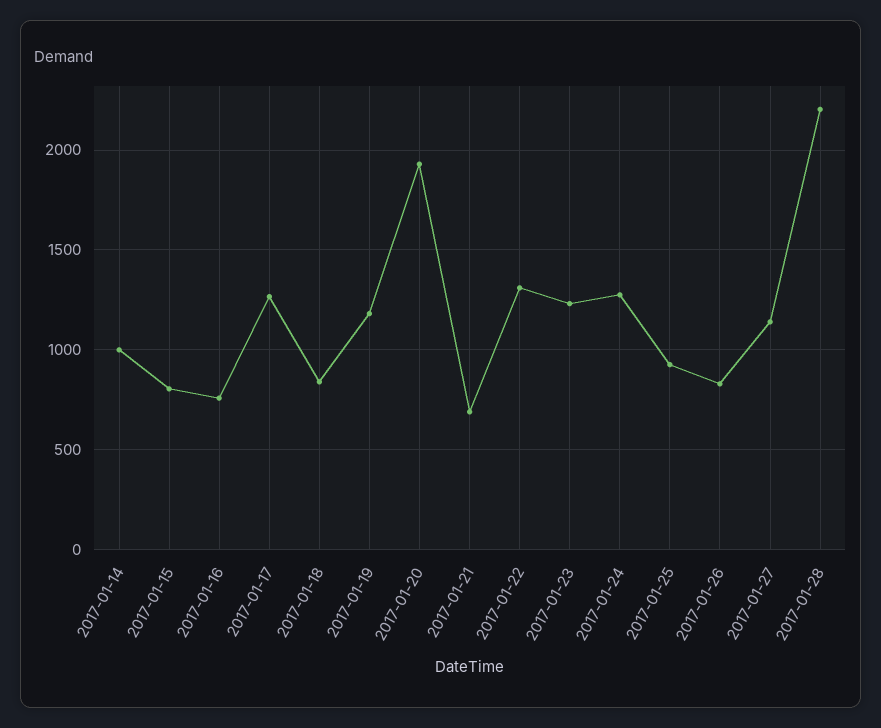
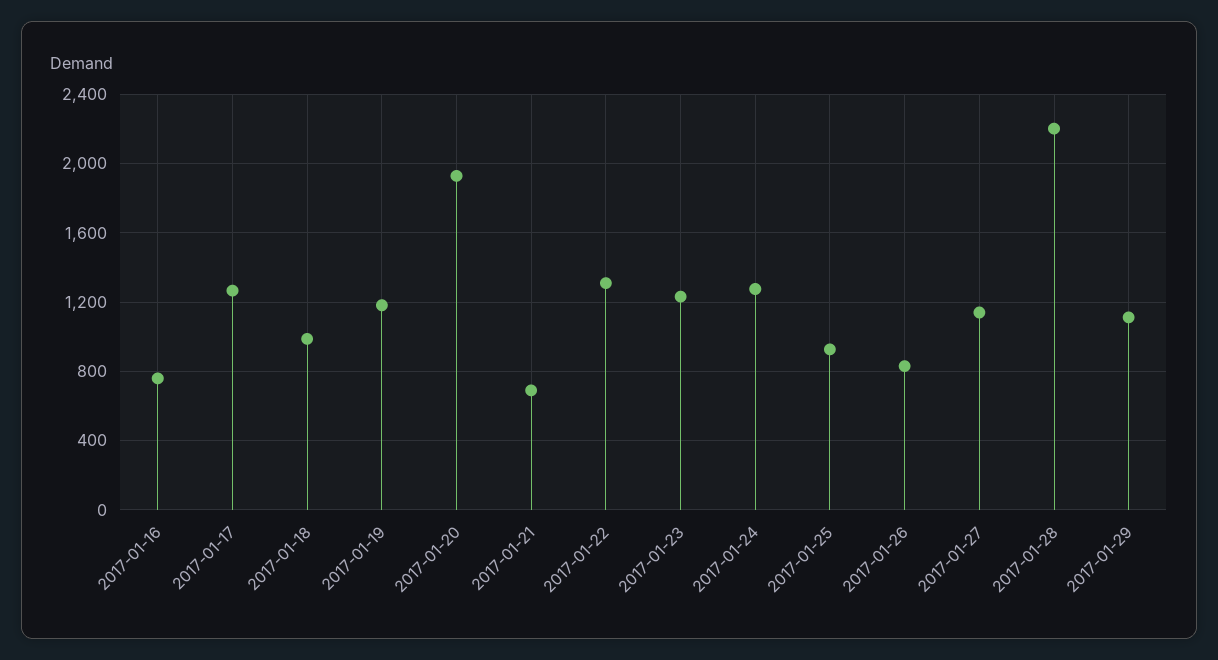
2017-01-14: 1000 -> none
2017-01-15: 800 -> none
2017-01-18: 850 -> 1000
2017-01-29: none -> 1100

